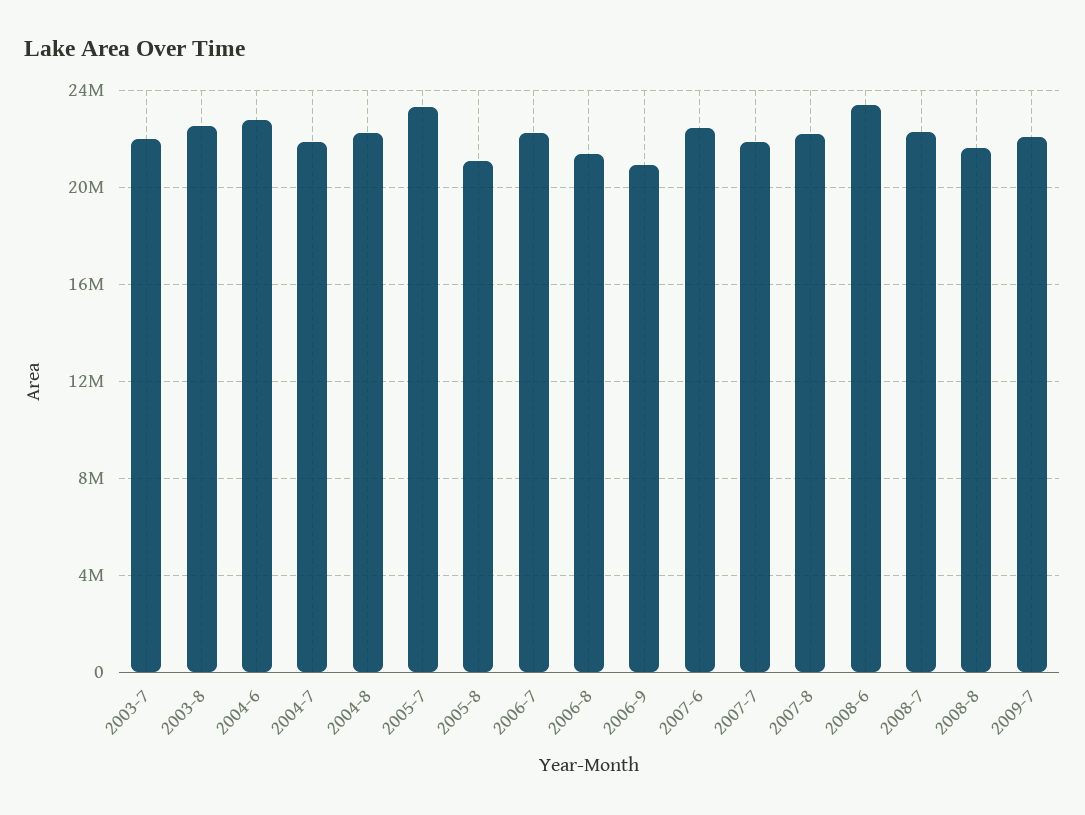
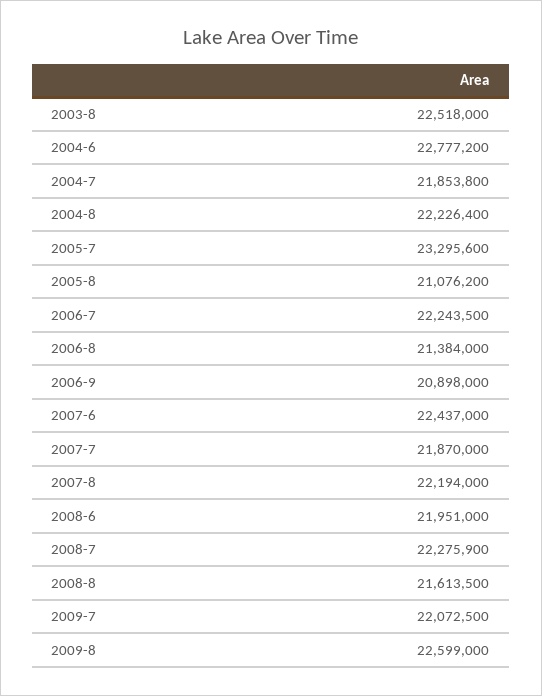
2003-7: 22000000 -> none
2008-6: 23500000 -> 21951000
2009-8: none -> 22599000

